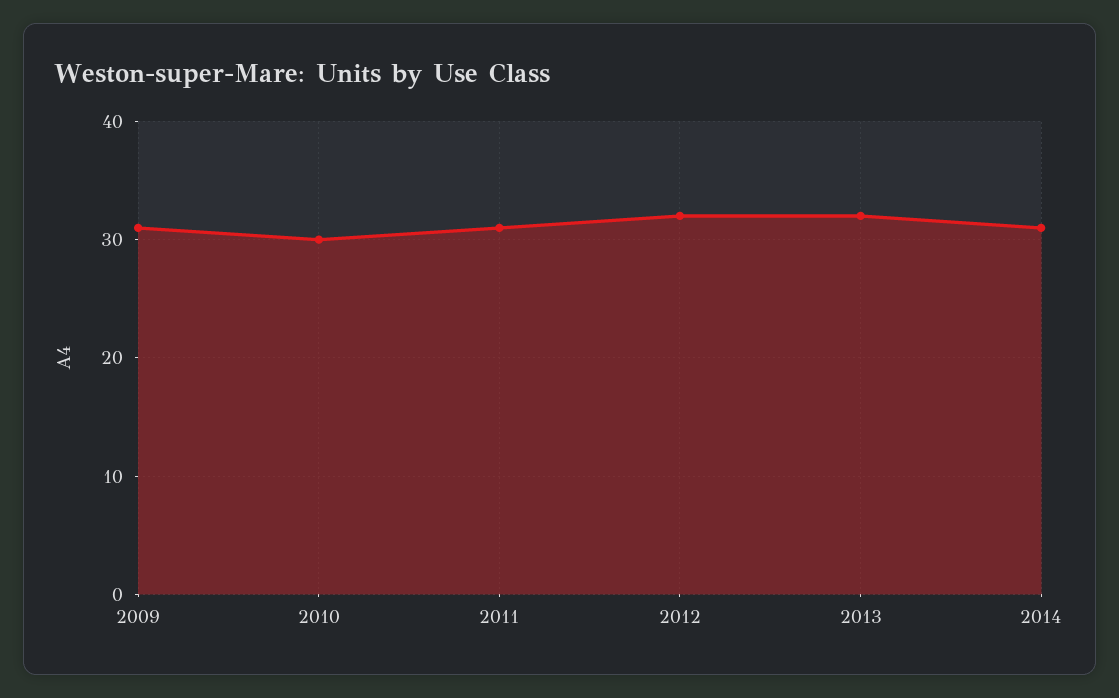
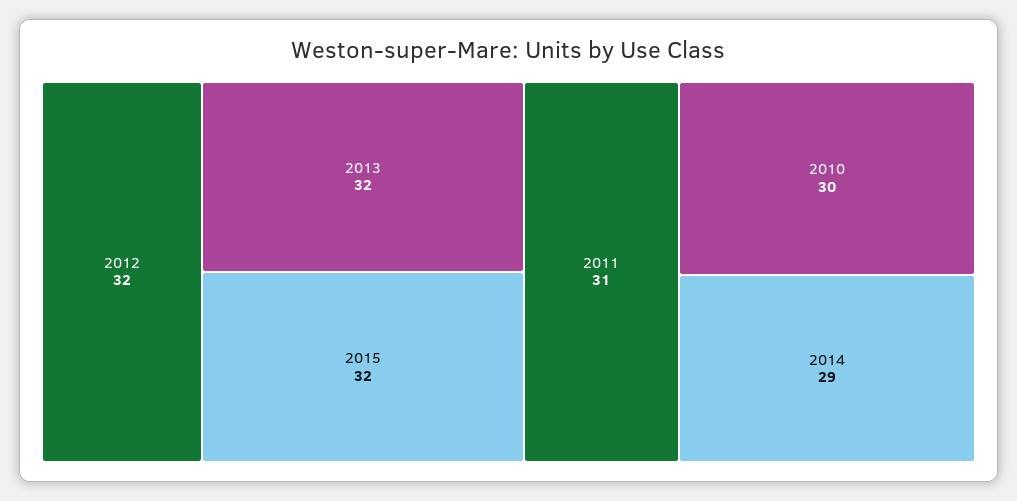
2009: 31 -> none
2014: 31 -> 29
2015: none -> 32

